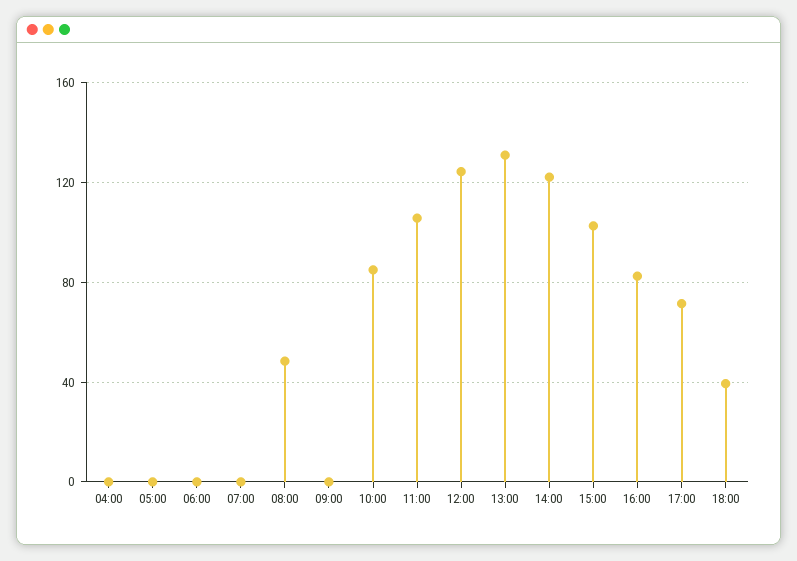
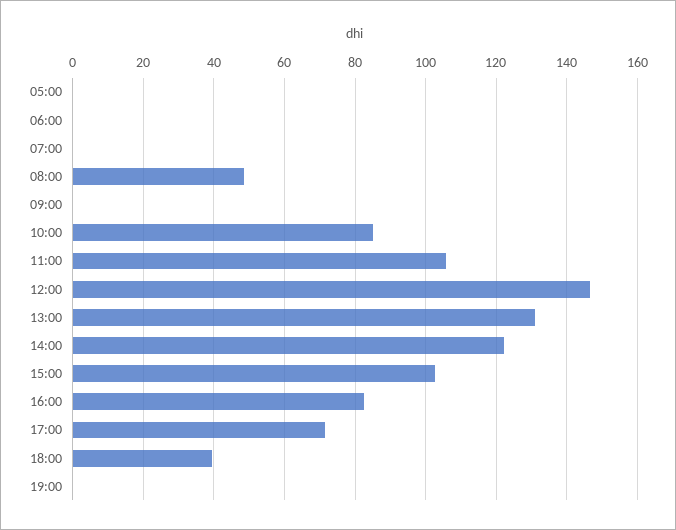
04:00: 0 -> none
12:00: 125 -> 146
19:00: none -> 0

